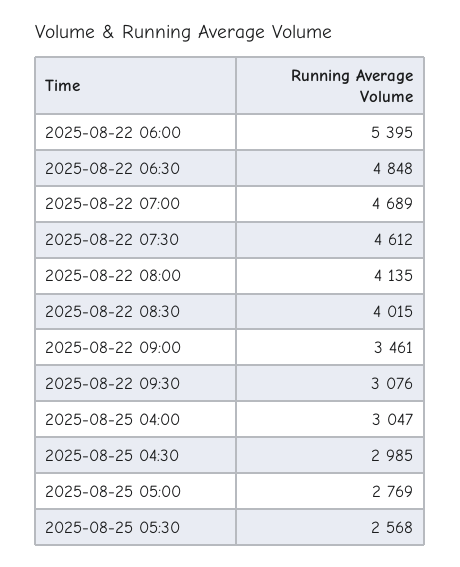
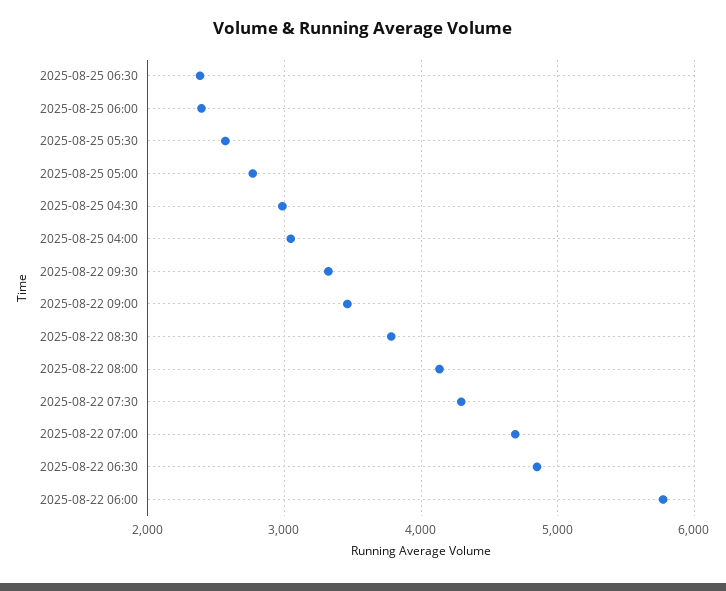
2025-08-22 06:00: 5395 -> 5800
2025-08-22 07:30: 4612 -> 4300
2025-08-22 08:30: 4015 -> 3800
2025-08-22 09:30: 3076 -> 3300
2025-08-25 06:30: none -> 2400
2025-08-25 06:00: none -> 2400

